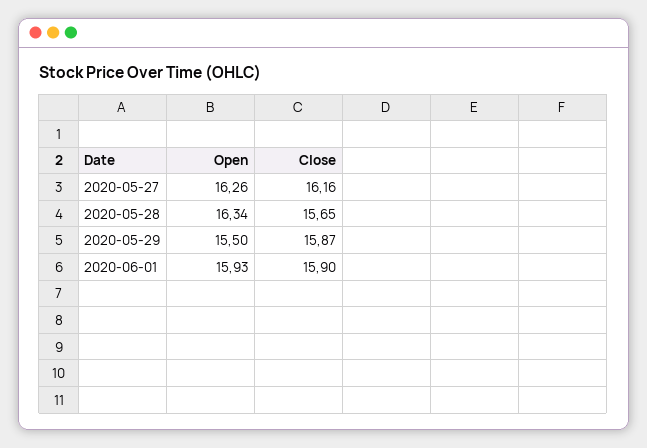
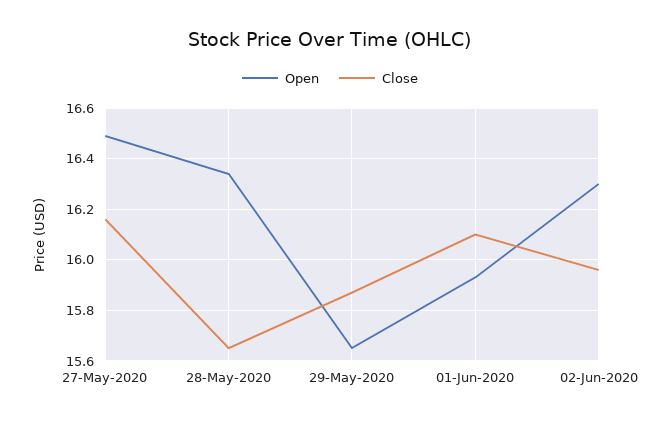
Open, 2020-05-27: 16.26 -> 16.5
Open, 2020-05-29: 15.5 -> 15.65
Close, 2020-06-01: 15.9 -> 16.1
Open, 02-Jun-2020: none -> 16.3
Close, 02-Jun-2020: none -> 15.95

